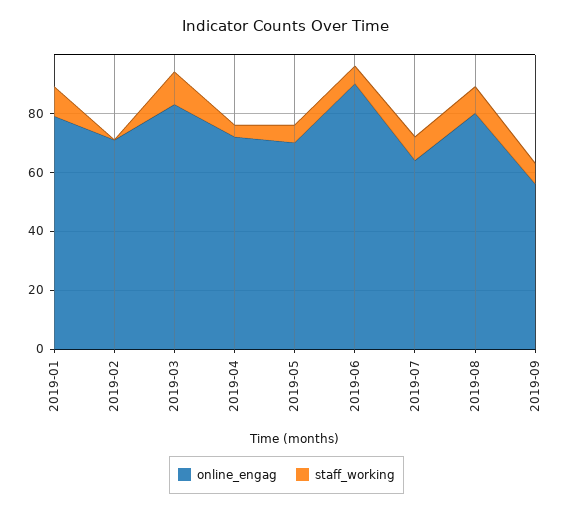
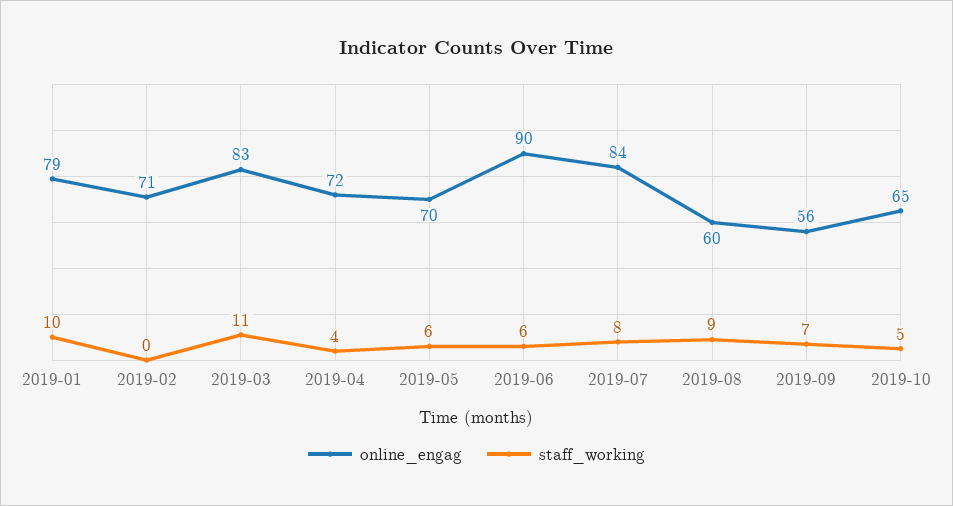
online_engag, 2019-07: 65 -> 84
online_engag, 2019-08: 80 -> 60
online_engag, 2019-10: none -> 65
staff_working, 2019-10: none -> 5

